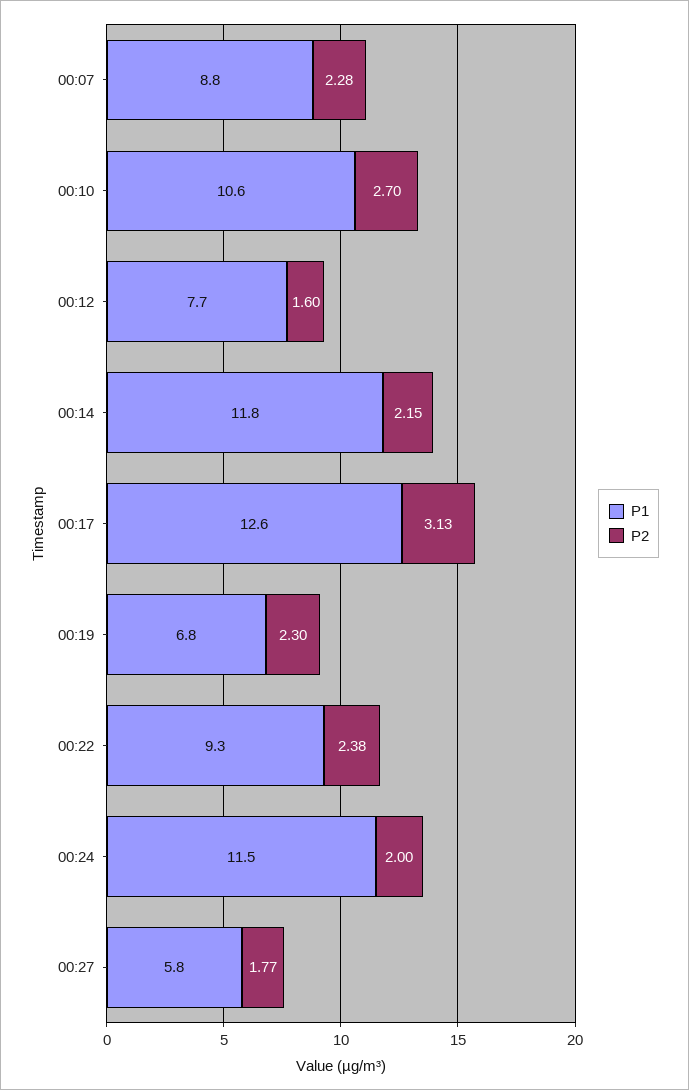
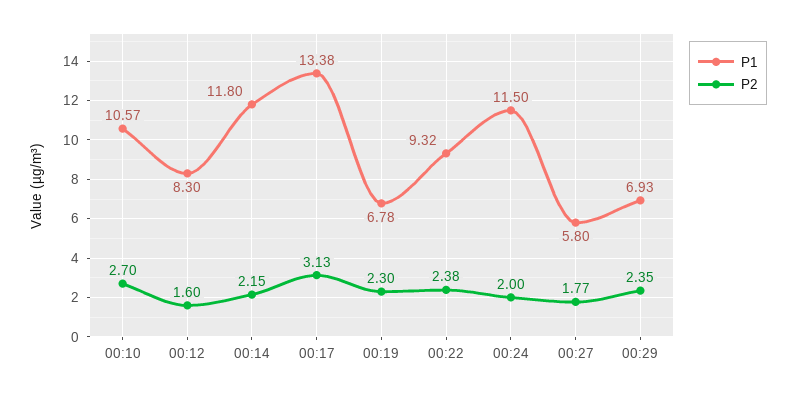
P1, 00:07: 8.8 -> none
P2, 00:07: 2.28 -> none
P1, 00:12: 7.7 -> 8.3
P1, 00:17: 12.6 -> 13.38
P1, 00:29: none -> 6.93
P2, 00:29: none -> 2.35

